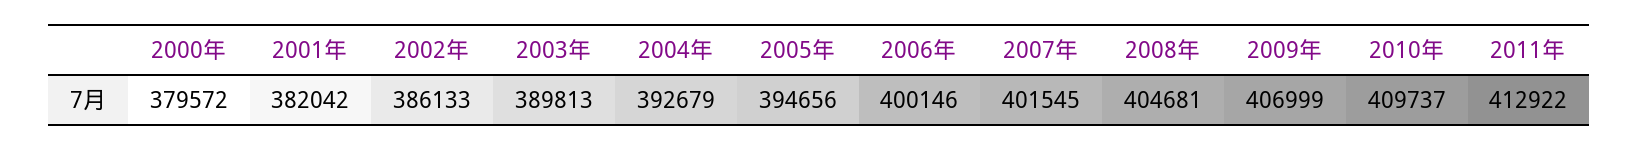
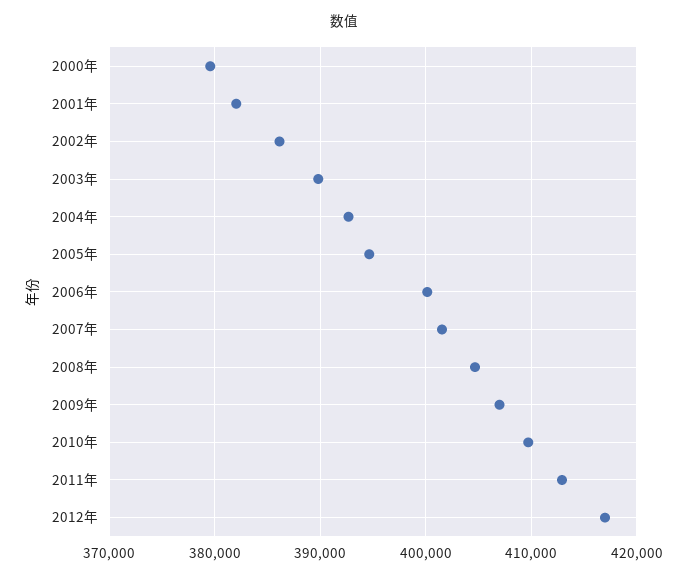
2012年: none -> 417000

